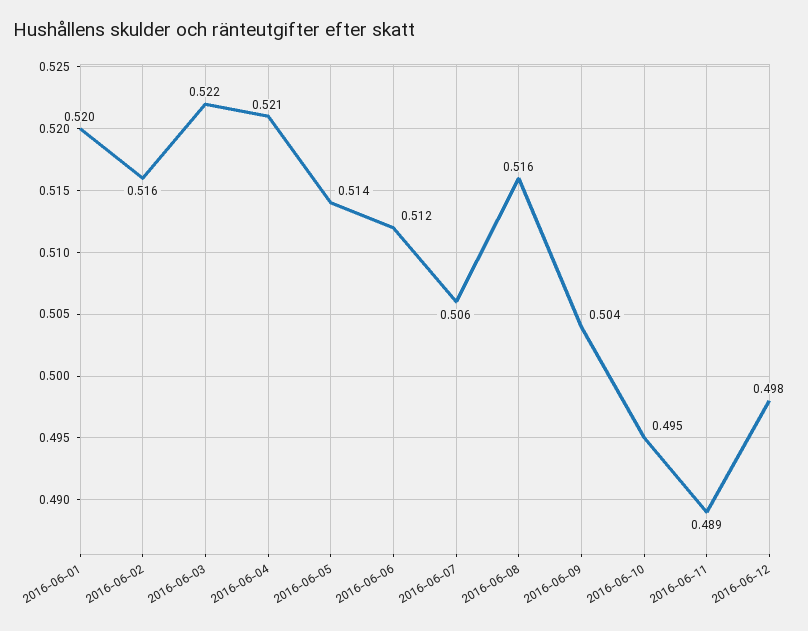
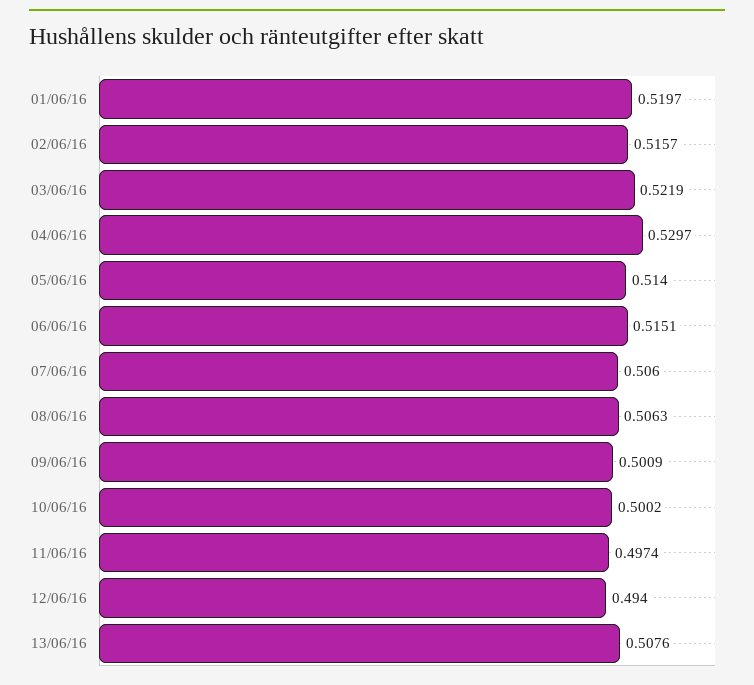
2016-06-04: 0.521 -> 0.5297
2016-06-06: 0.512 -> 0.5151
2016-06-08: 0.516 -> 0.5063
2016-06-09: 0.504 -> 0.5009
2016-06-10: 0.495 -> 0.5002
2016-06-11: 0.489 -> 0.4974
2016-06-12: 0.498 -> 0.494
13/06/16: none -> 0.5076

